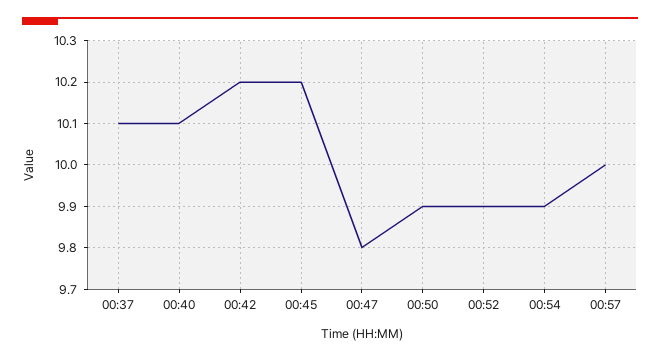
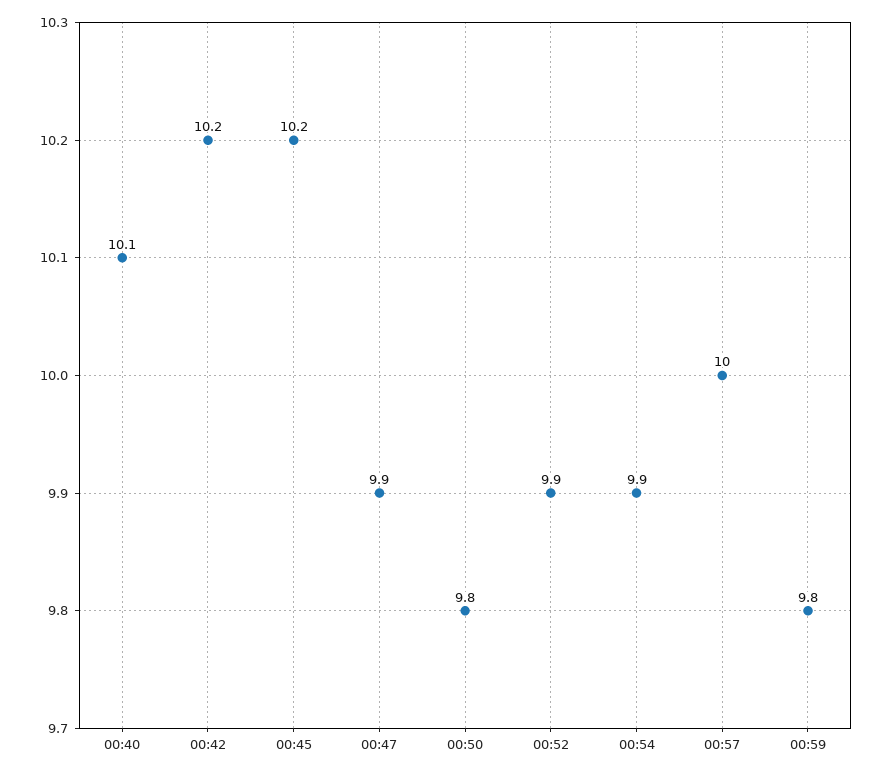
00:37: 10.1 -> none
00:47: 9.8 -> 9.9
00:50: 9.9 -> 9.8
00:59: none -> 9.8

